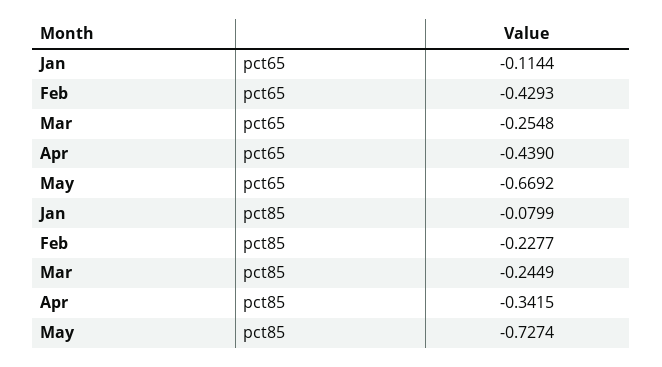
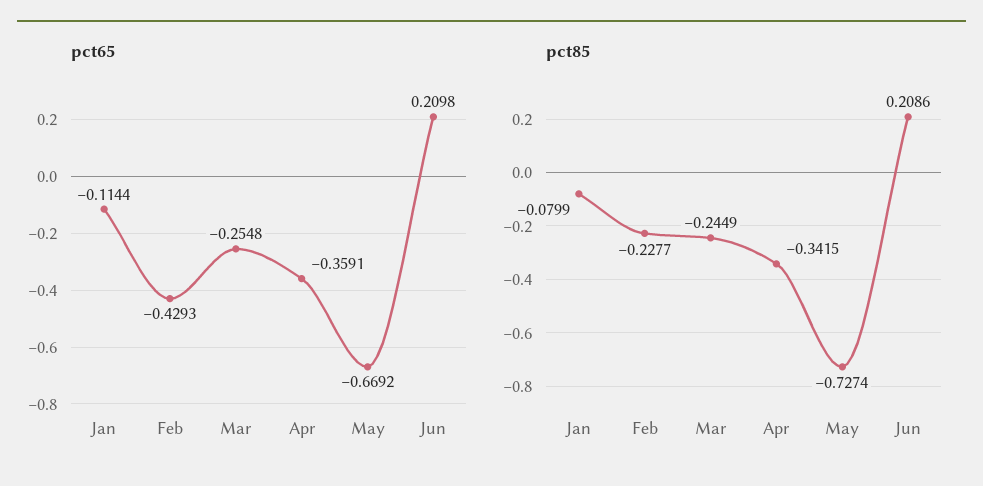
pct65, Apr: -0.439 -> -0.3591
pct65, Jun: none -> 0.2098
pct85, Jun: none -> 0.2086

